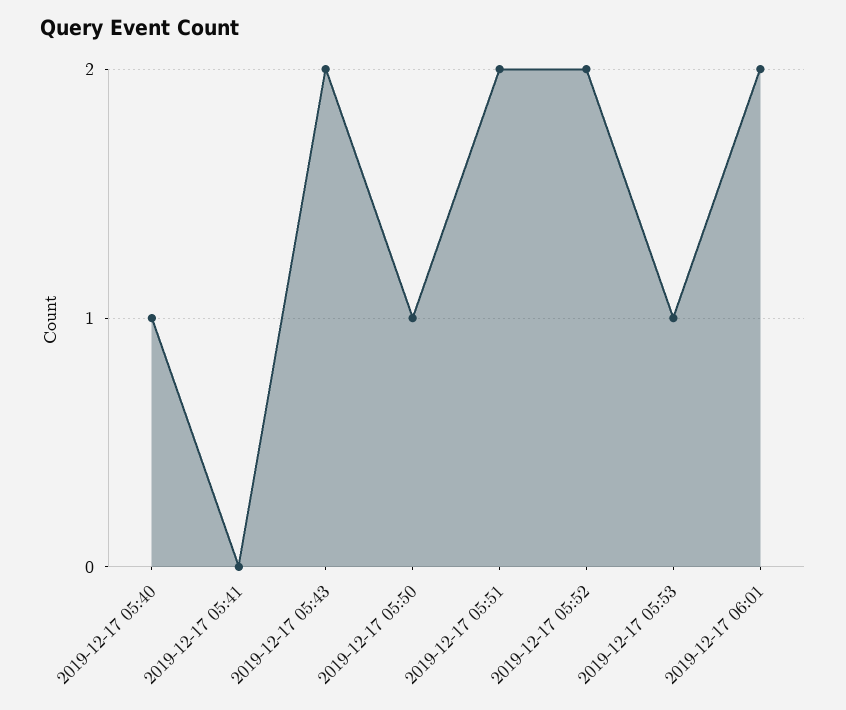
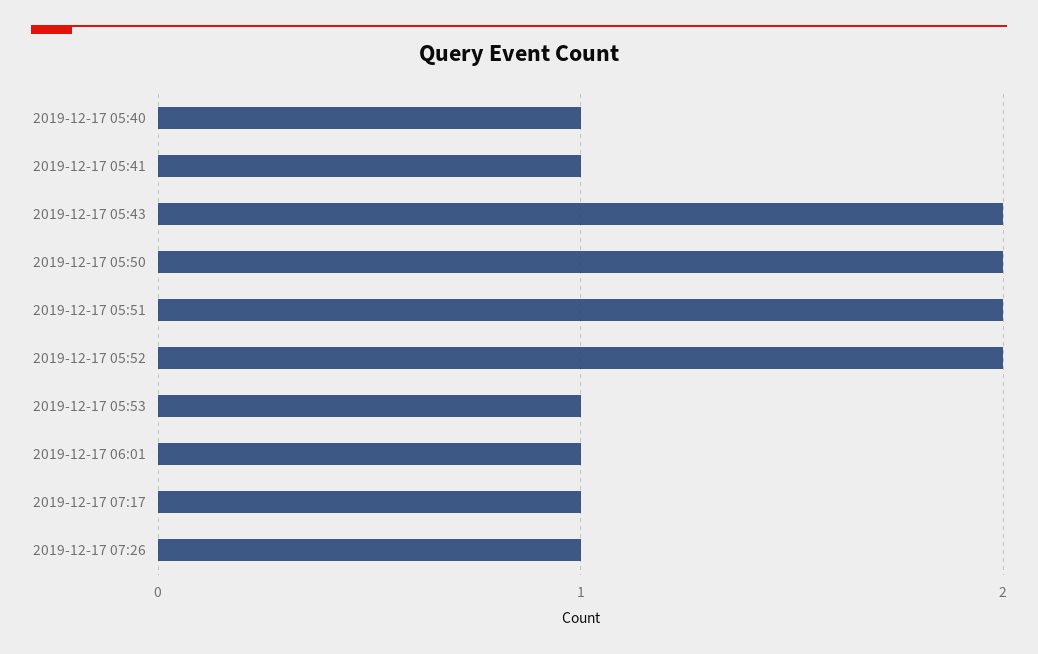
2019-12-17 05:41: 0 -> 1
2019-12-17 05:50: 1 -> 2
2019-12-17 06:01: 2 -> 1
2019-12-17 07:17: none -> 1
2019-12-17 07:26: none -> 1

